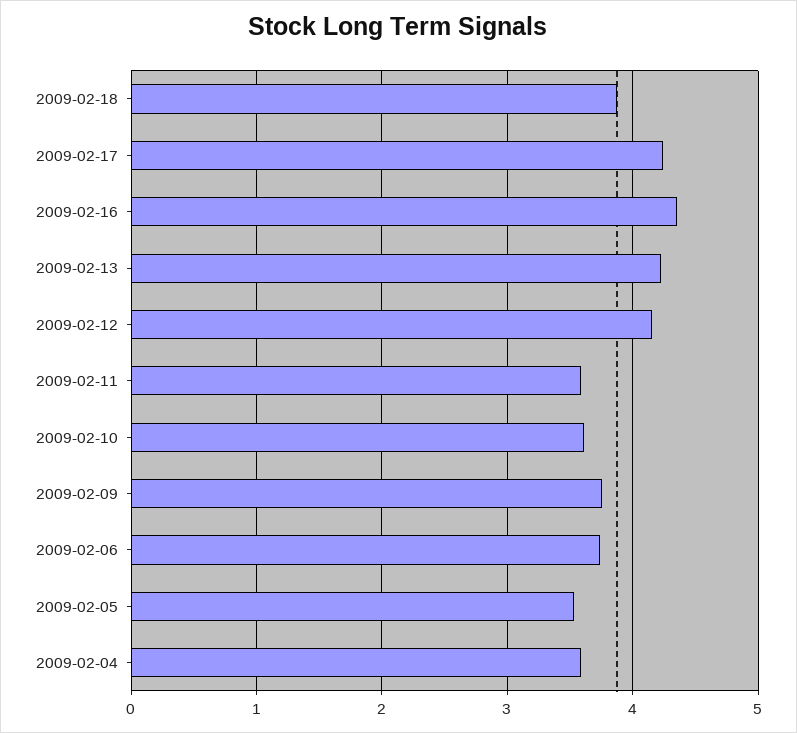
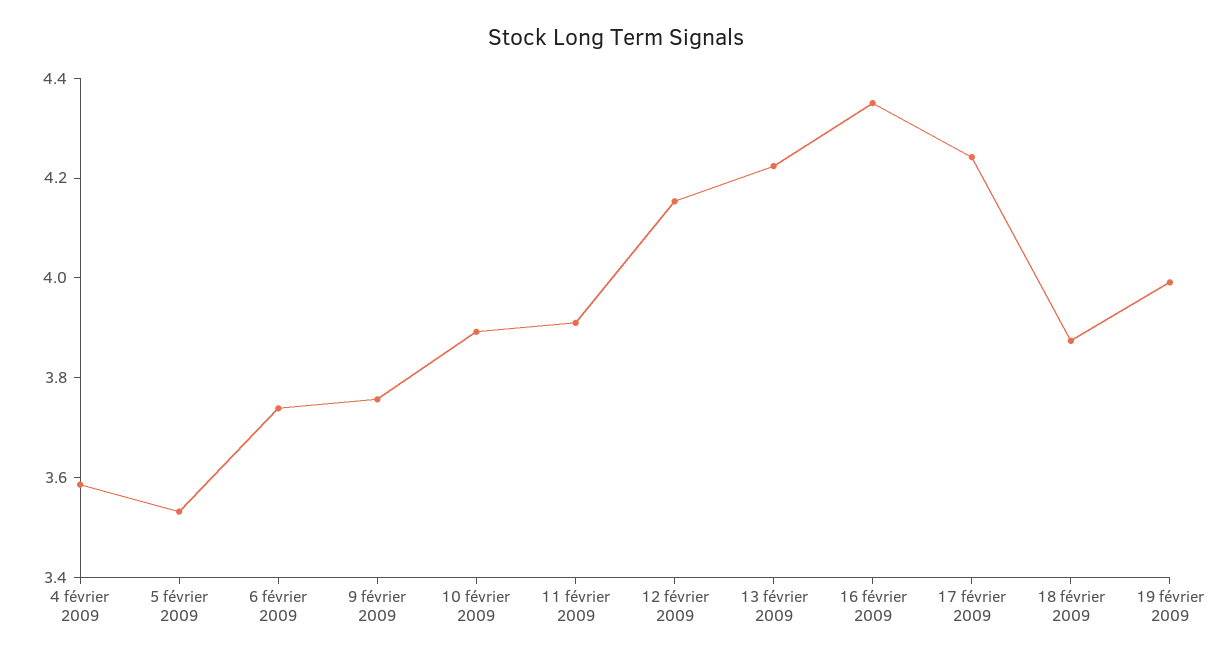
2009-02-11: 3.6 -> 3.9
2009-02-10: 3.6 -> 3.9
19 février 2009: none -> 4

